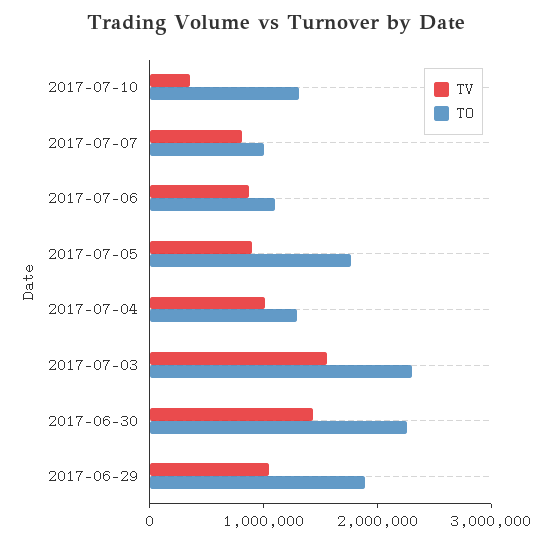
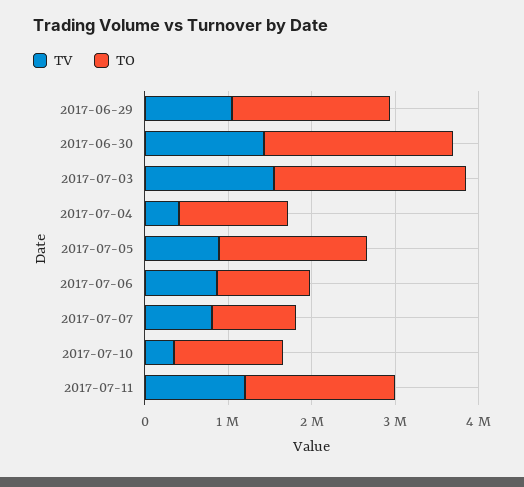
TV, 2017-07-04: 1000000 -> 400000
TV, 2017-07-11: none -> 1200000
TO, 2017-07-11: none -> 1800000

